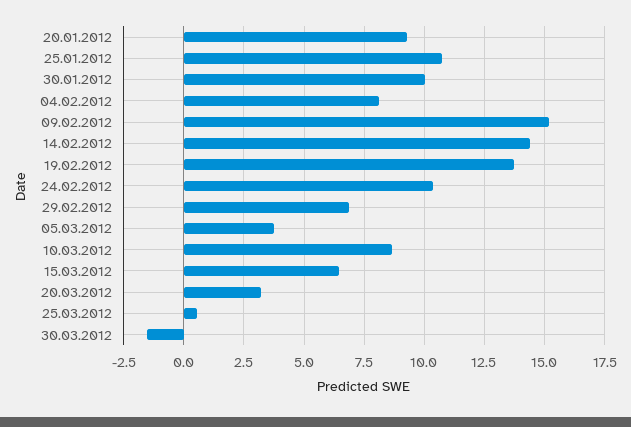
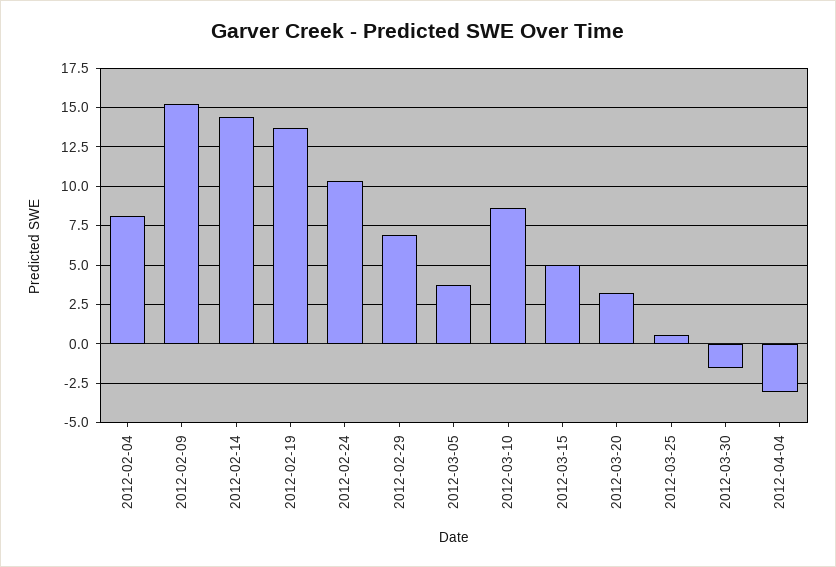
20.01.2012: 9.25 -> none
25.01.2012: 10.75 -> none
30.01.2012: 10 -> none
15.03.2012: 6.5 -> 5
2012-04-04: none -> -3

